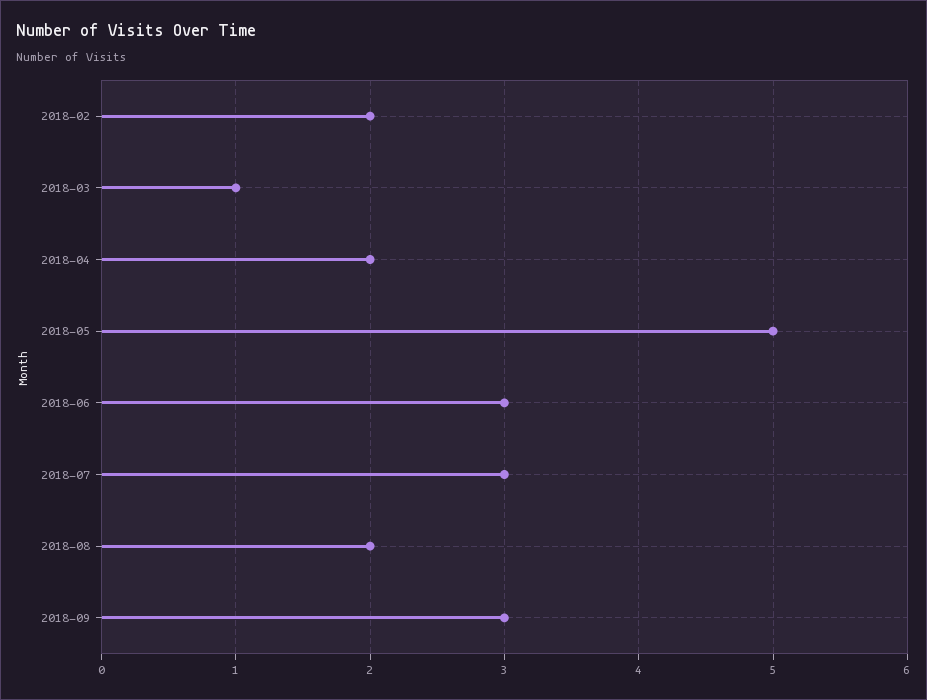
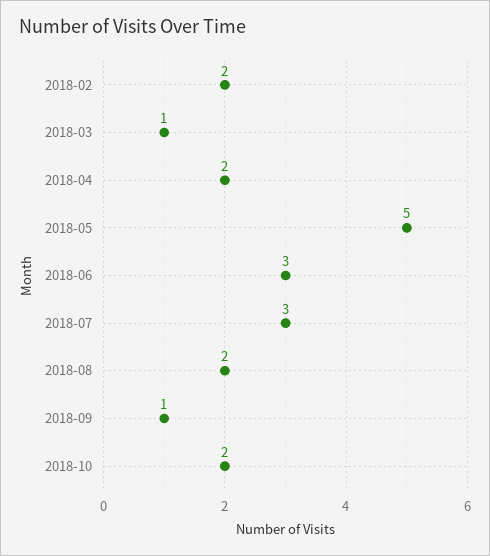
2018-09: 3 -> 1
2018-10: none -> 2

